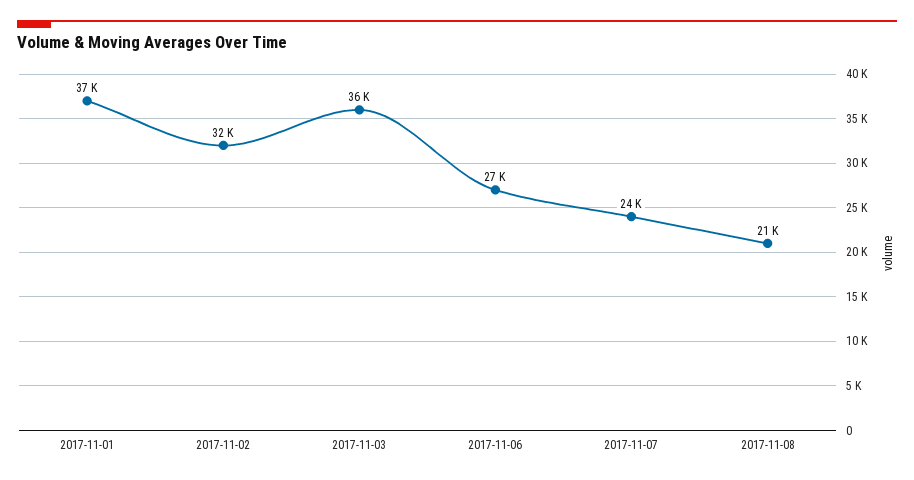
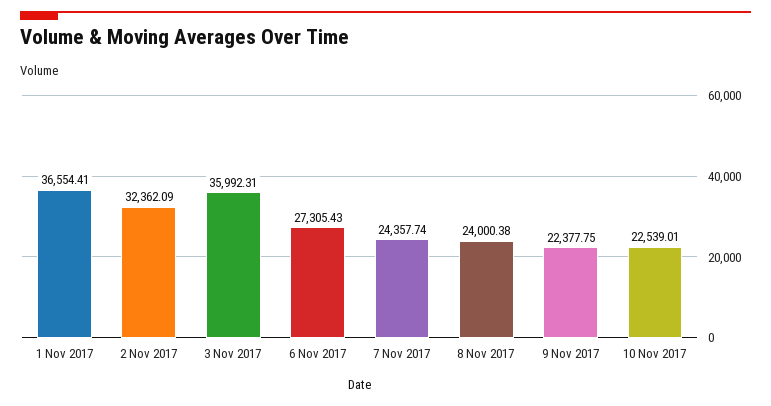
2017-11-08: 21000 -> 24000.38
9 Nov 2017: none -> 22377.75
10 Nov 2017: none -> 22539.01

